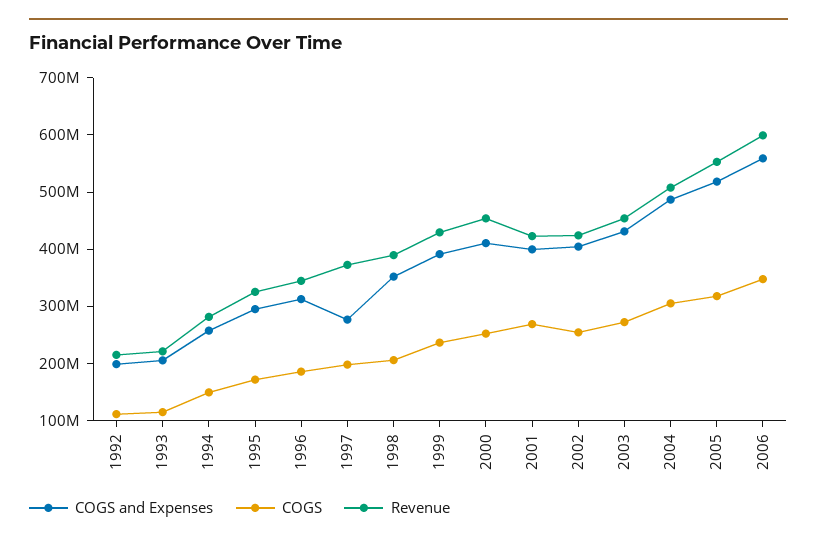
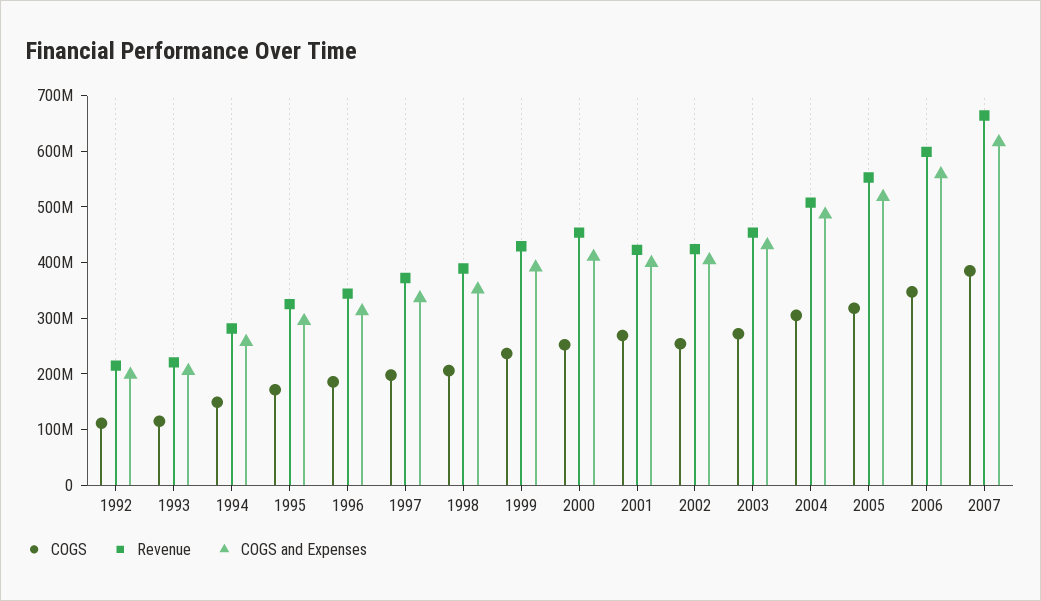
COGS and Expenses, 1997: 280000000 -> 340000000
COGS, 2007: none -> 380000000
Revenue, 2007: none -> 660000000
COGS and Expenses, 2007: none -> 620000000

